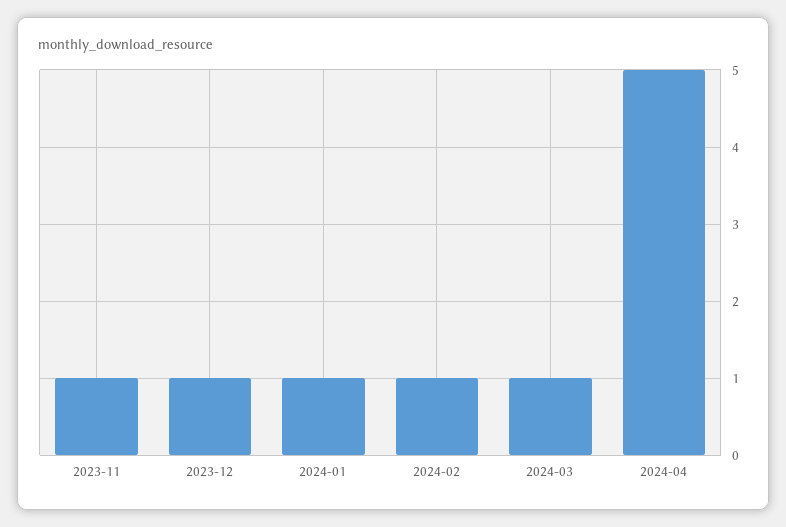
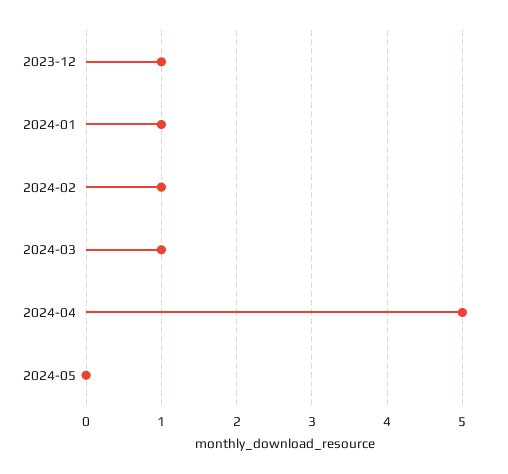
2023-11: 1 -> none
2024-05: none -> 0

